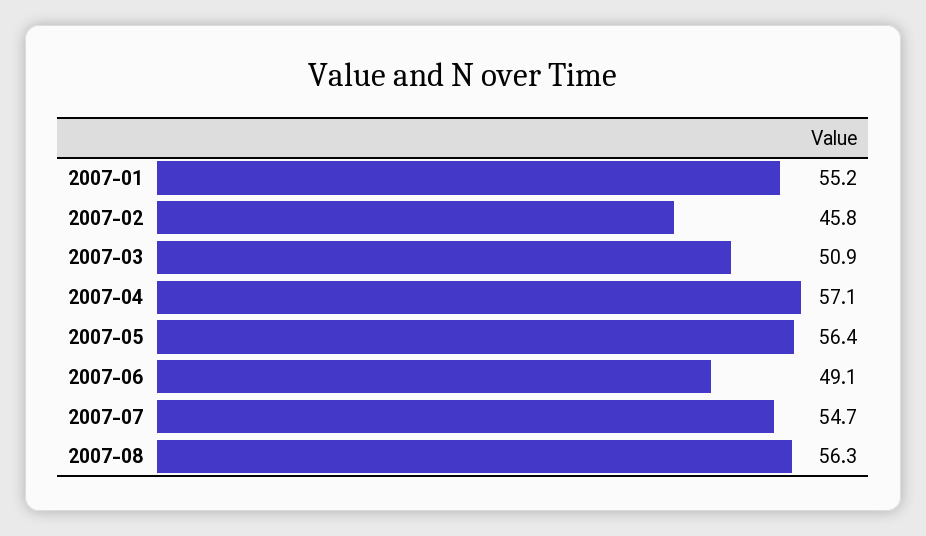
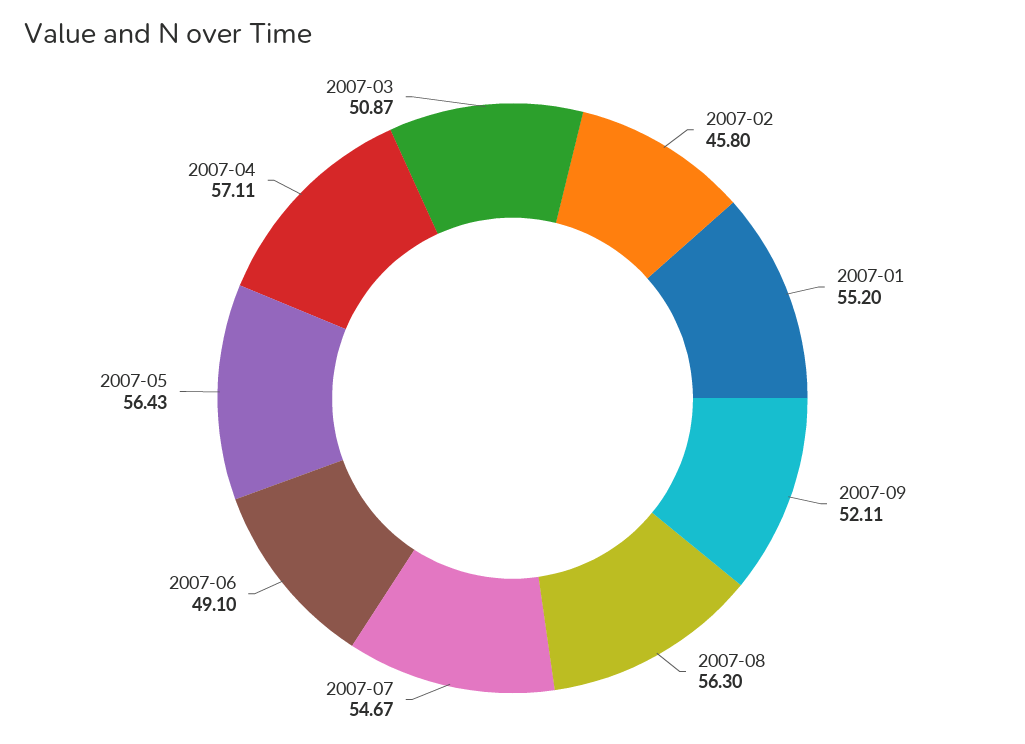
2007-09: none -> 52.11

